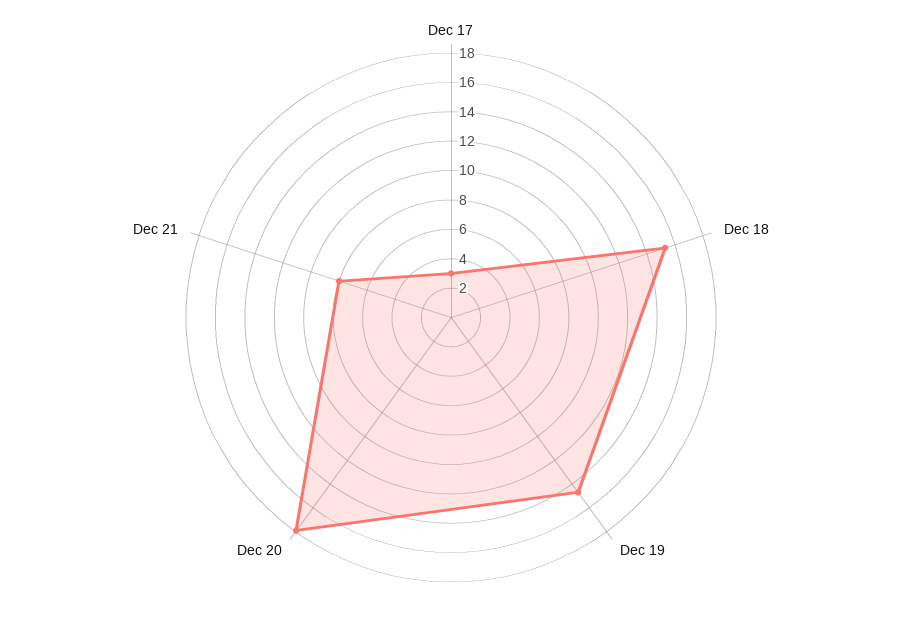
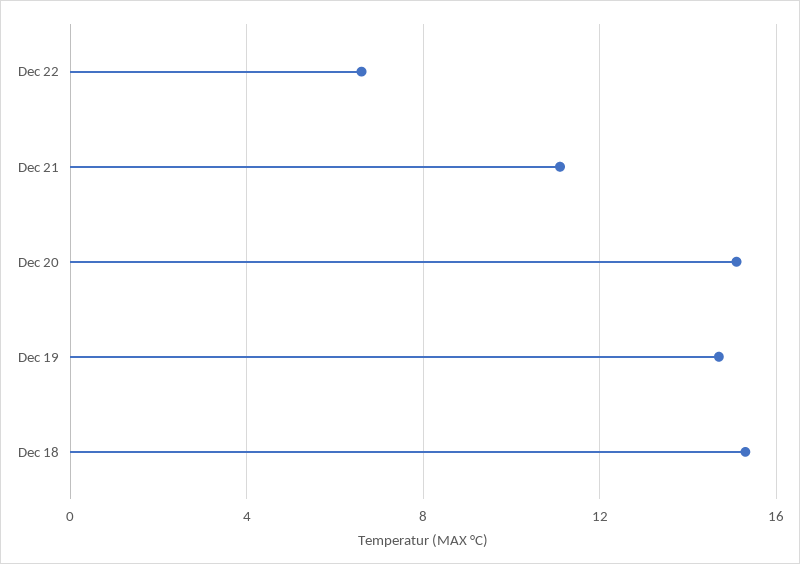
Dec 17: 3 -> none
Dec 20: 18 -> 15
Dec 21: 8 -> 11
Dec 22: none -> 6.5

